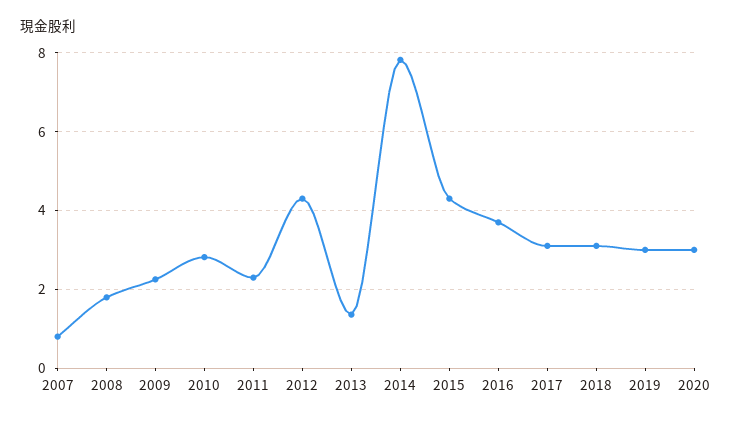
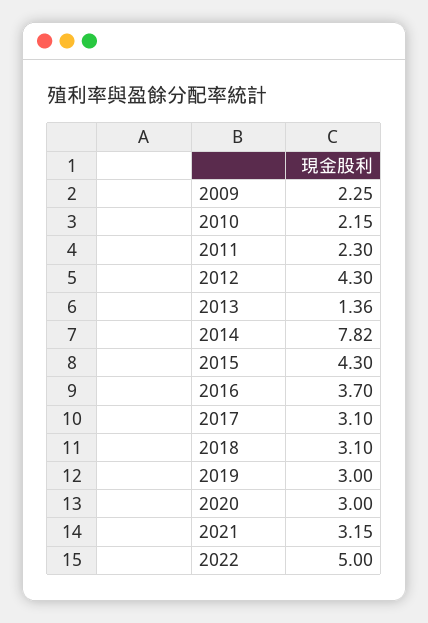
2007: 0.8 -> none
2008: 1.8 -> none
2010: 2.8 -> 2.15
2021: none -> 3.15
2022: none -> 5

